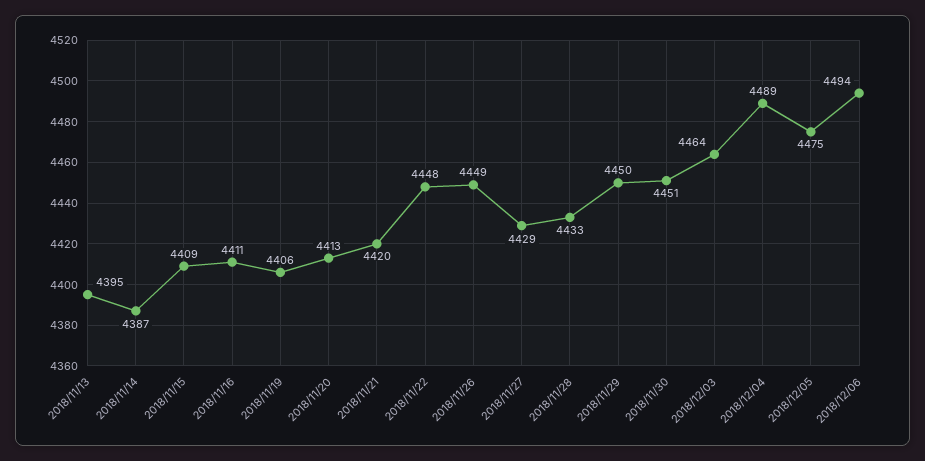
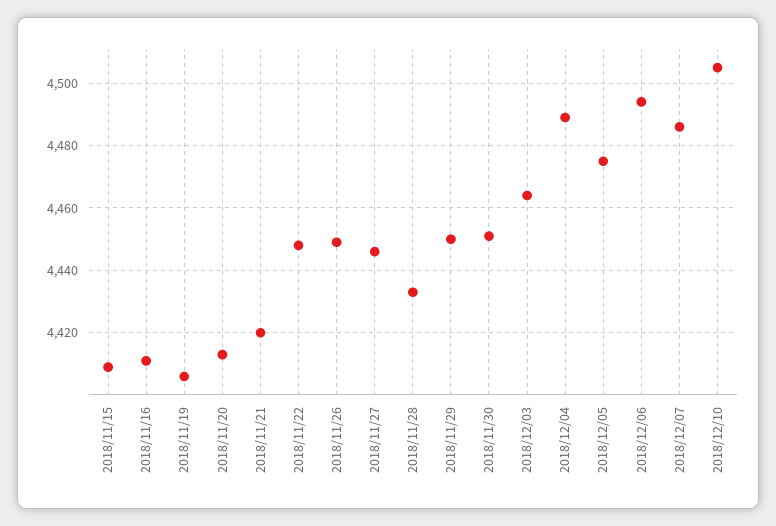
2018/11/13: 4395 -> none
2018/11/14: 4387 -> none
2018/11/27: 4429 -> 4445
2018/12/07: none -> 4485
2018/12/10: none -> 4505

